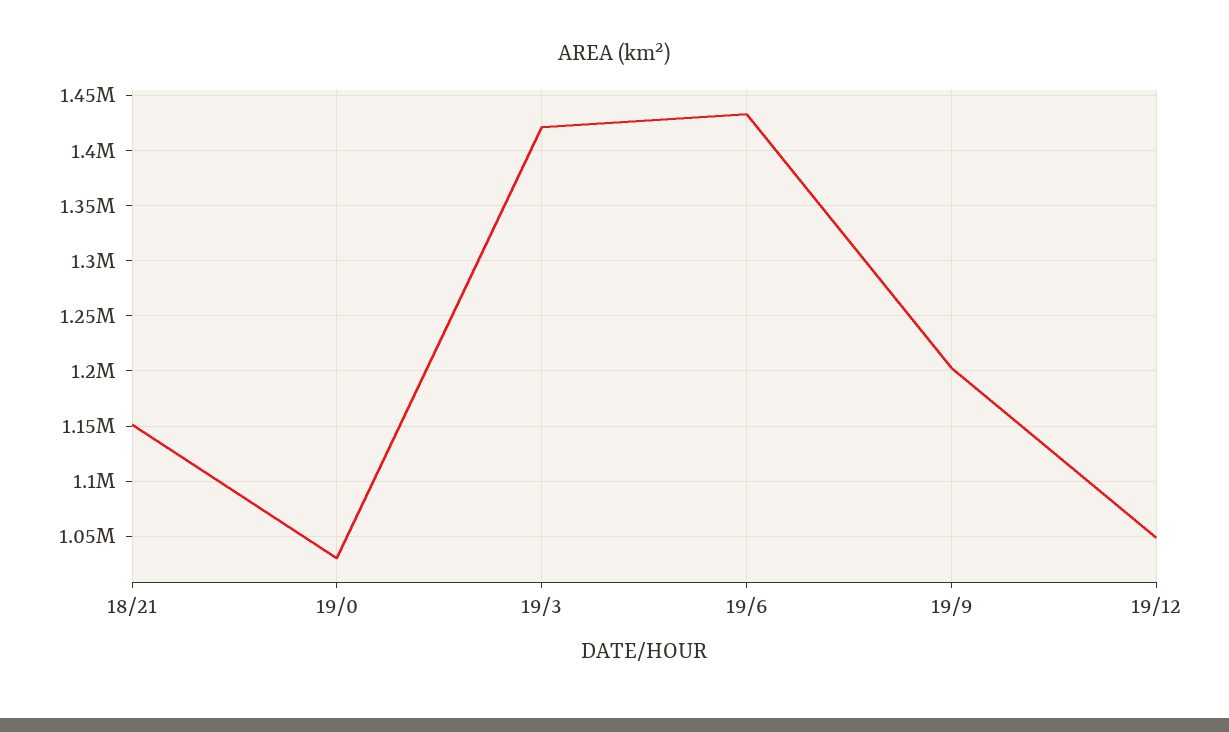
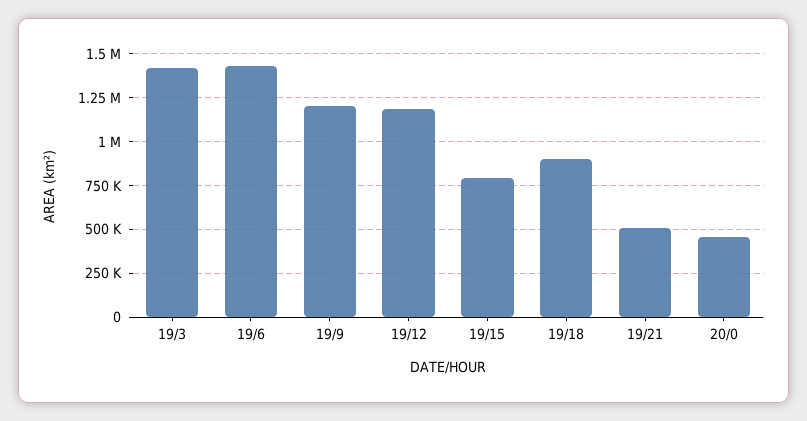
18/21: 1150000 -> none
19/0: 1030000 -> none
19/12: 1050000 -> 1200000
19/15: none -> 800000
19/18: none -> 900000
19/21: none -> 500000
20/0: none -> 450000

